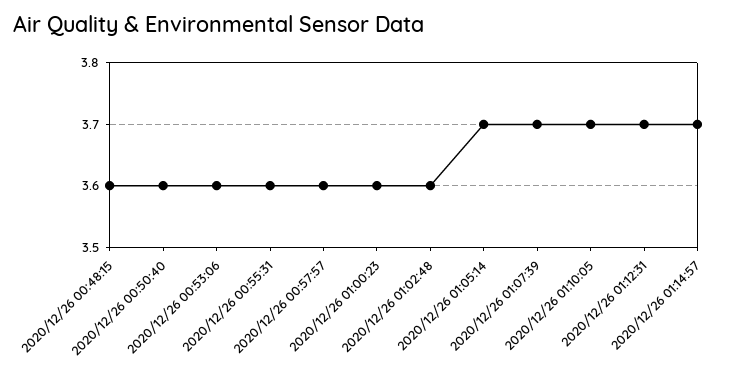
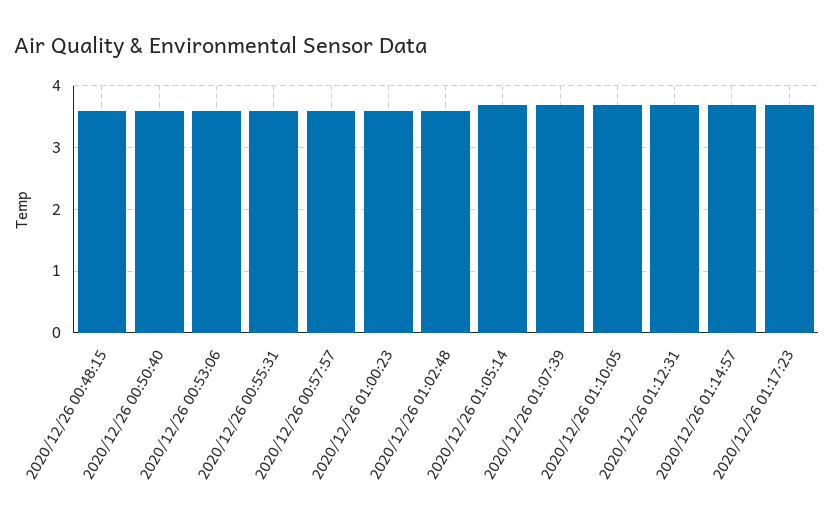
2020/12/26 01:17:23: none -> 3.7

